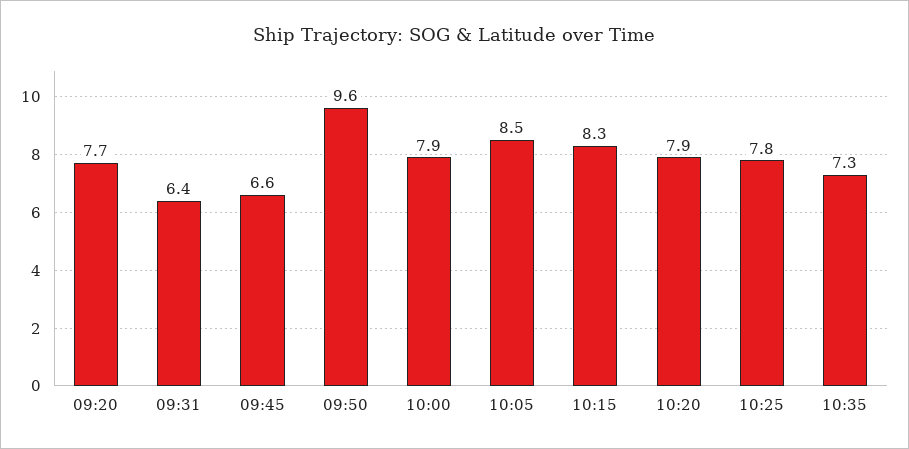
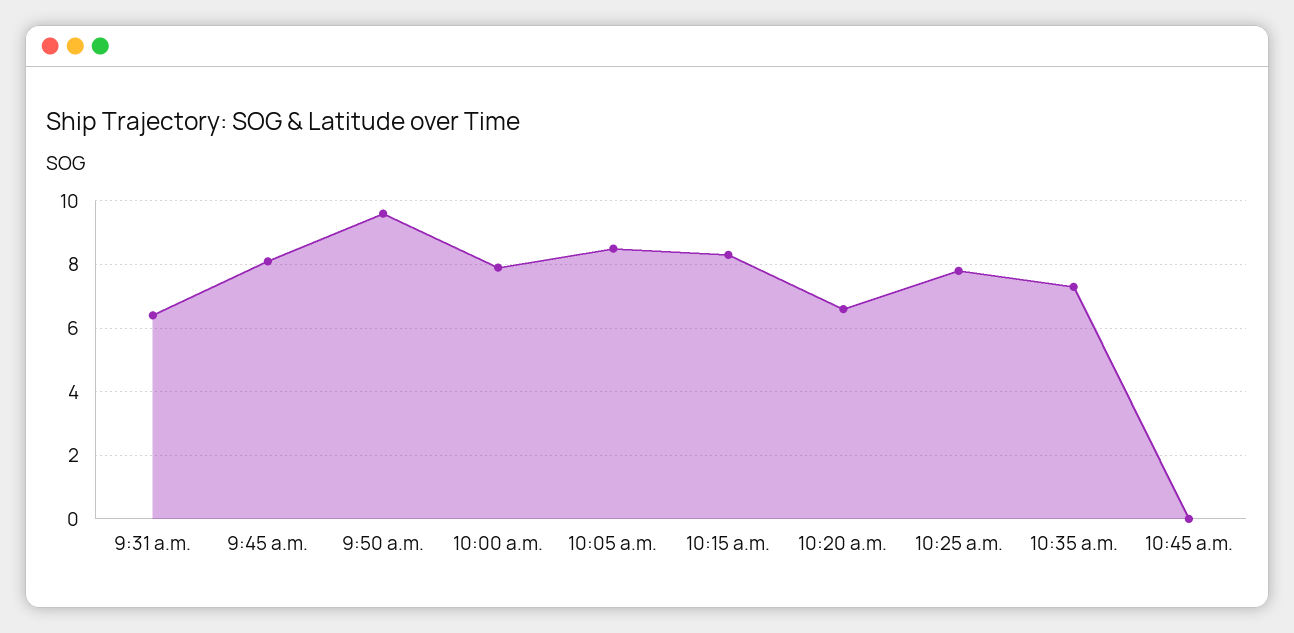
09:20: 7.7 -> none
09:45: 6.6 -> 8
10:20: 7.9 -> 6.5
10:45 a.m.: none -> 0

